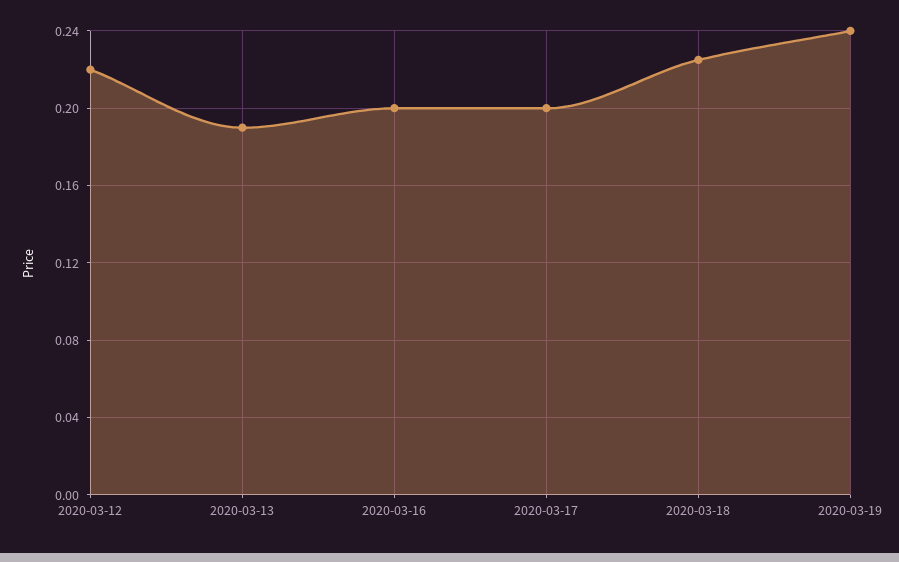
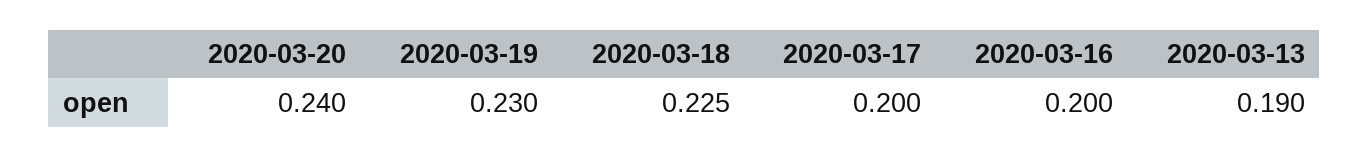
2020-03-12: 0.22 -> none
2020-03-19: 0.24 -> 0.23
2020-03-20: none -> 0.24

